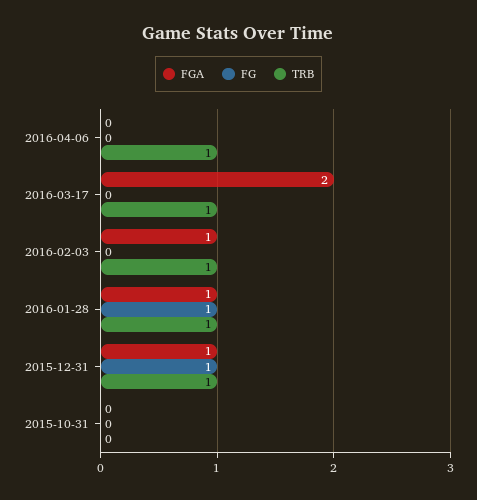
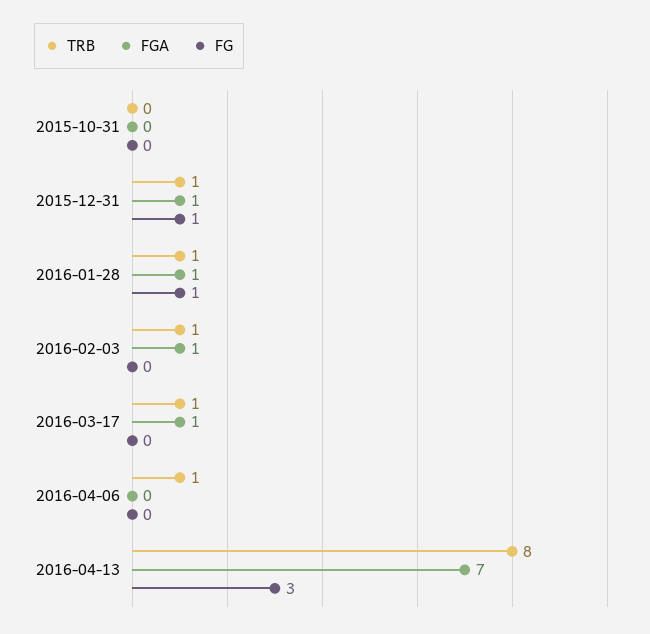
FGA, 2016-03-17: 2 -> 1
TRB, 2016-04-13: none -> 8
FGA, 2016-04-13: none -> 7
FG, 2016-04-13: none -> 3

